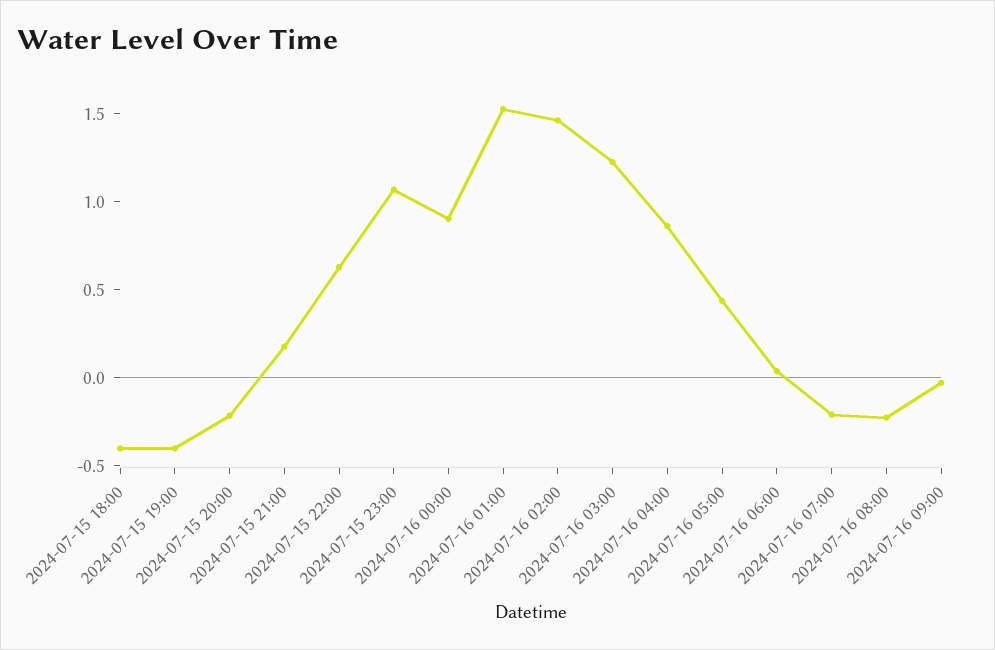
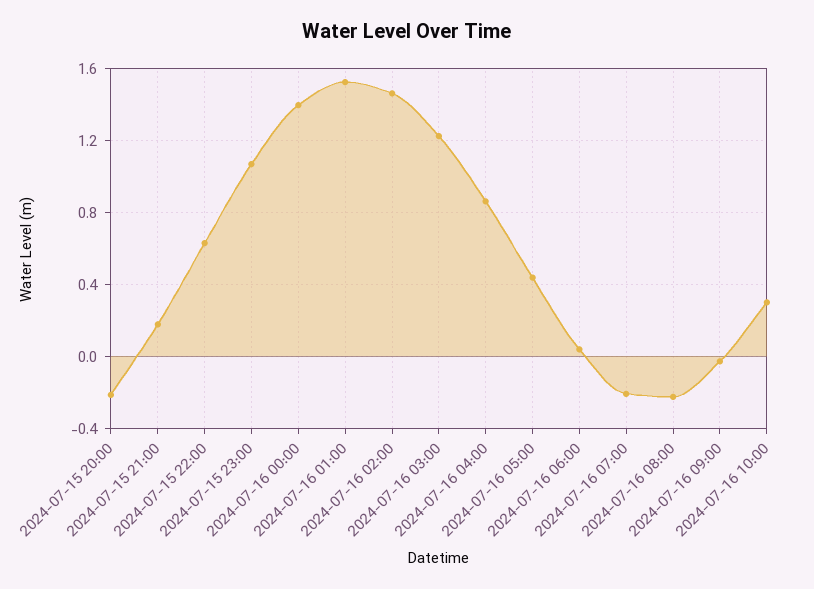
2024-07-15 18:00: -0.4 -> none
2024-07-15 19:00: -0.4 -> none
2024-07-16 00:00: 0.9 -> 1.4
2024-07-16 10:00: none -> 0.3

